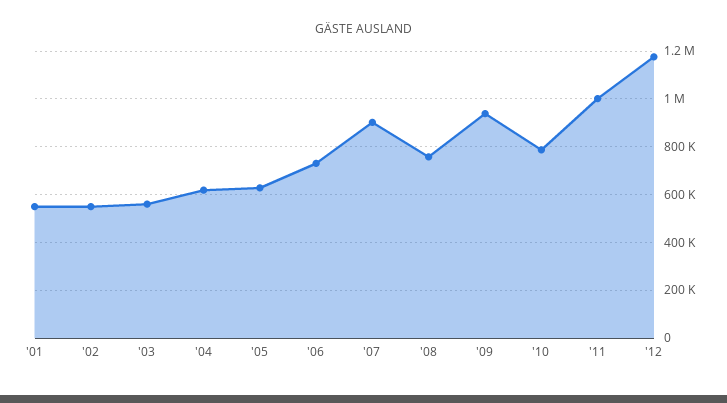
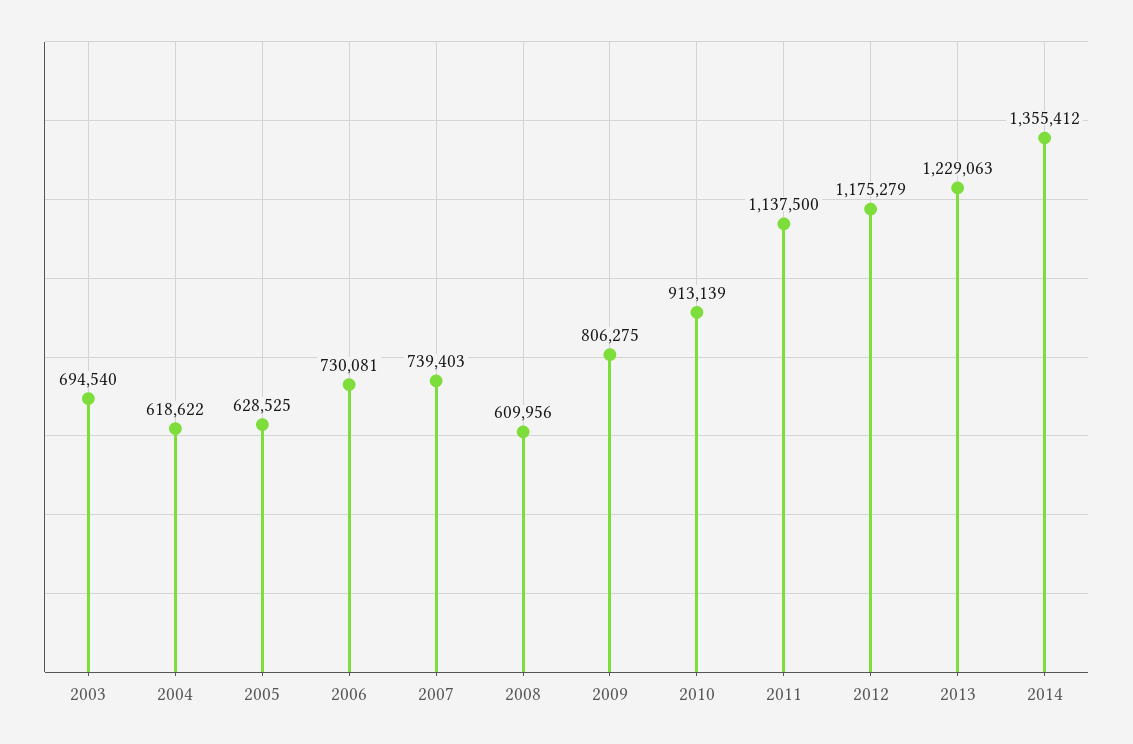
'01: 550000 -> none
'02: 550000 -> none
'03: 550000 -> 694540
'07: 900000 -> 739403
'08: 750000 -> 609956
'09: 950000 -> 806275
'10: 800000 -> 913139
'11: 1000000 -> 1137500
2013: none -> 1229063
2014: none -> 1355412

